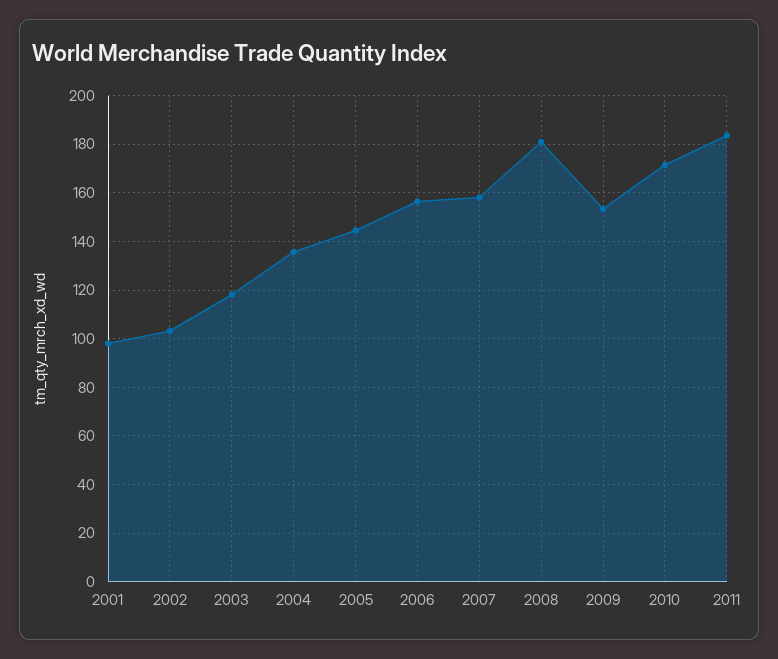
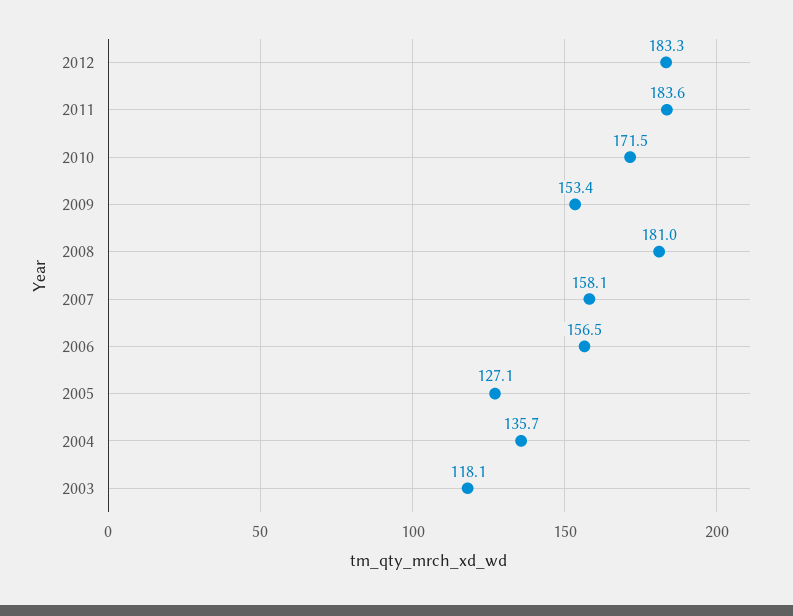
2001: 97.5 -> none
2002: 102.5 -> none
2005: 145 -> 127.1
2012: none -> 183.3

